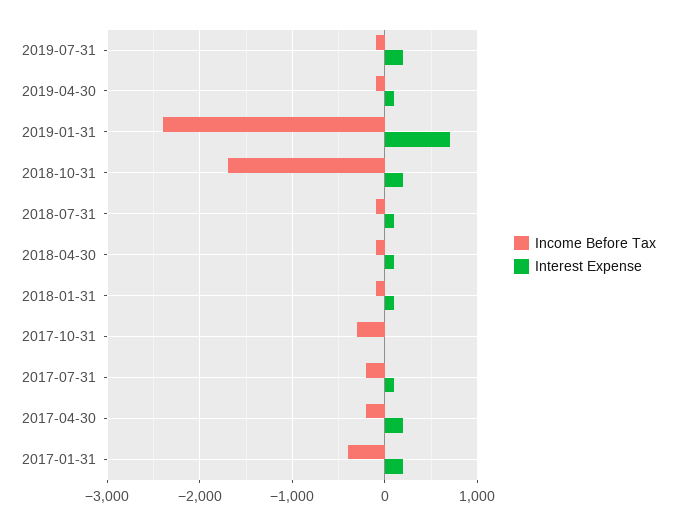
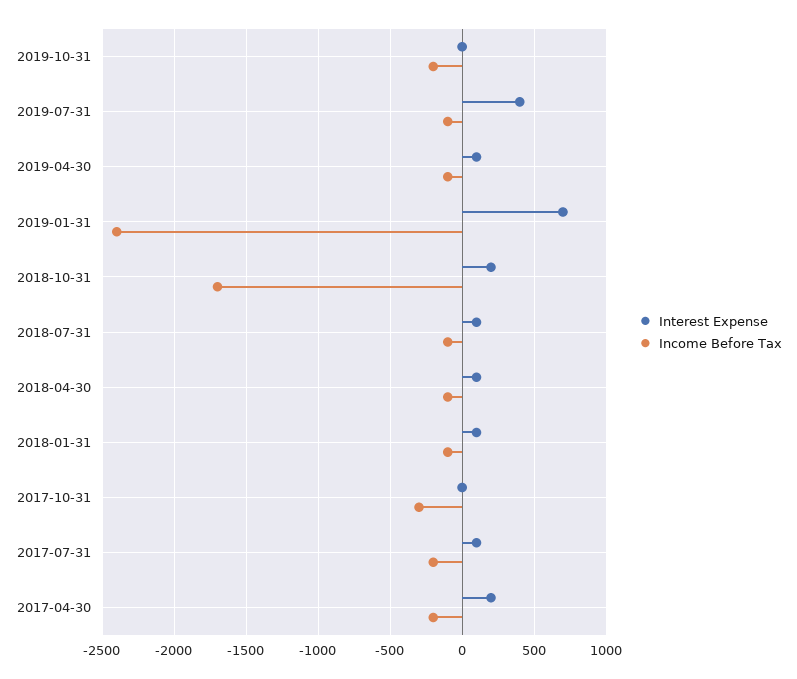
Interest Expense, 2019-07-31: 200 -> 400
Income Before Tax, 2017-01-31: -400 -> none
Interest Expense, 2017-01-31: 200 -> none
Interest Expense, 2019-10-31: none -> 0
Income Before Tax, 2019-10-31: none -> -200

